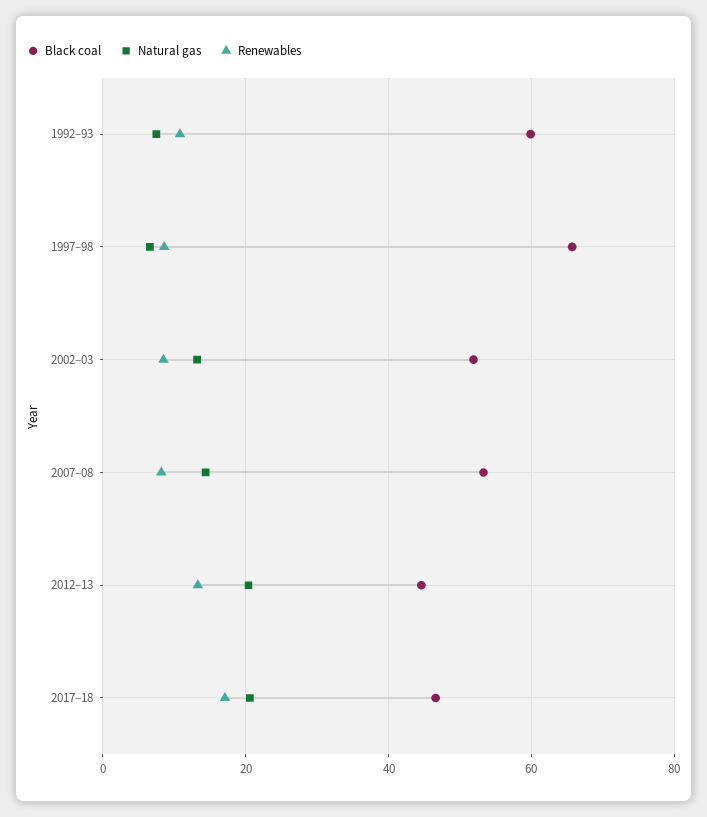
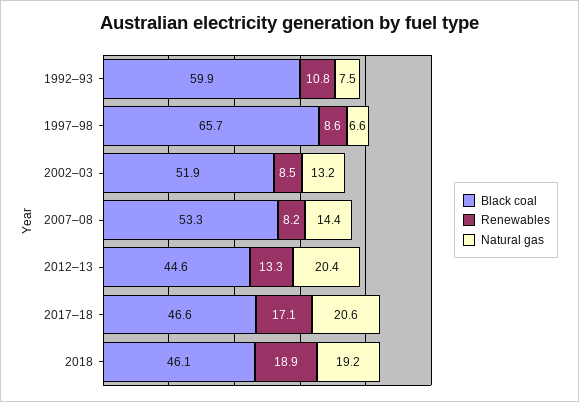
Black coal, 2018: none -> 46.1
Renewables, 2018: none -> 18.9
Natural gas, 2018: none -> 19.2

